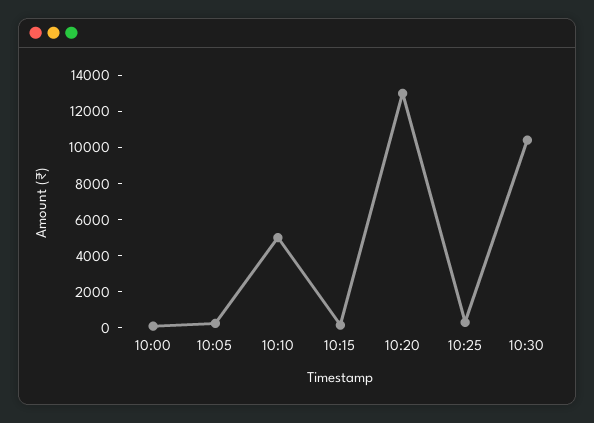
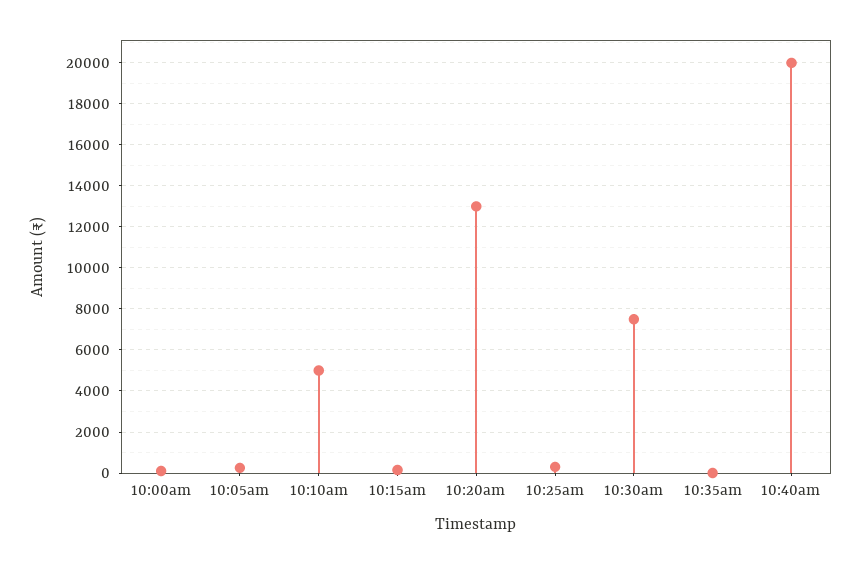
10:30: 10500 -> 7500
10:35am: none -> 0
10:40am: none -> 20000

